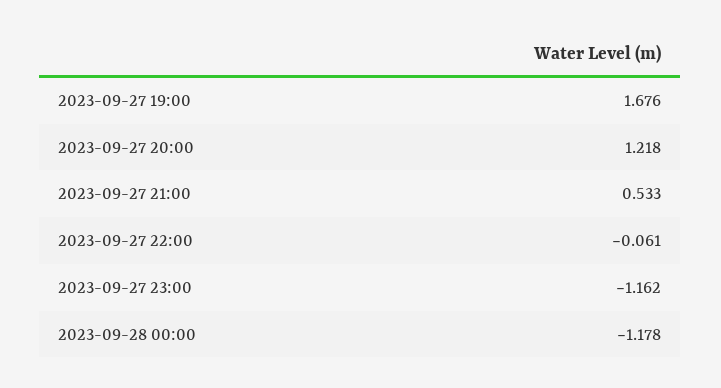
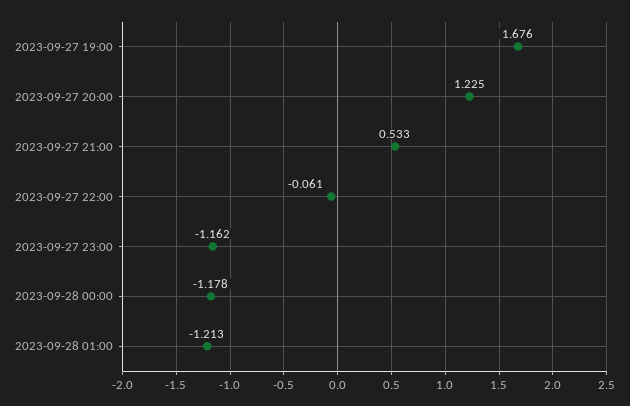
2023-09-27 20:00: 1.218 -> 1.225
2023-09-28 01:00: none -> -1.213

